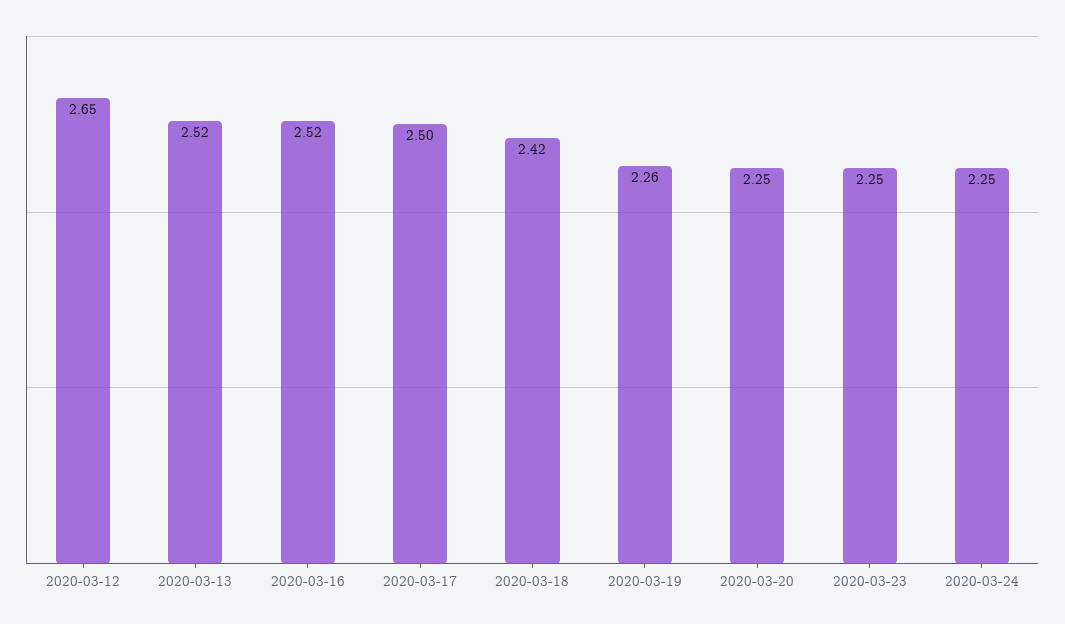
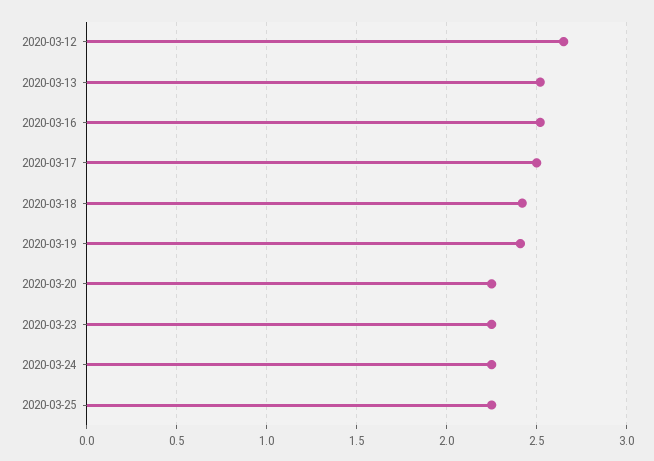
2020-03-19: 2.26 -> 2.4
2020-03-25: none -> 2.25

